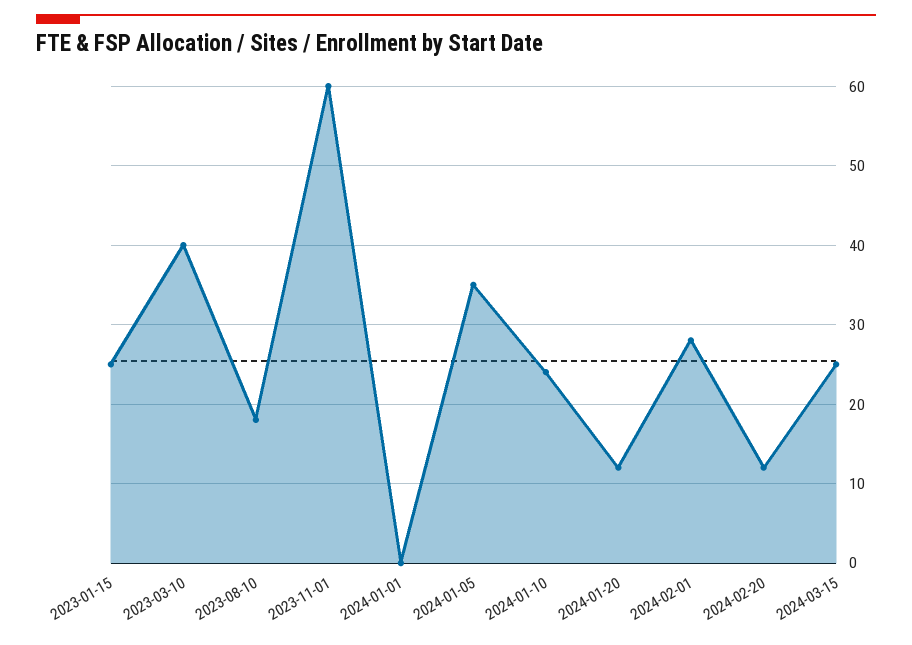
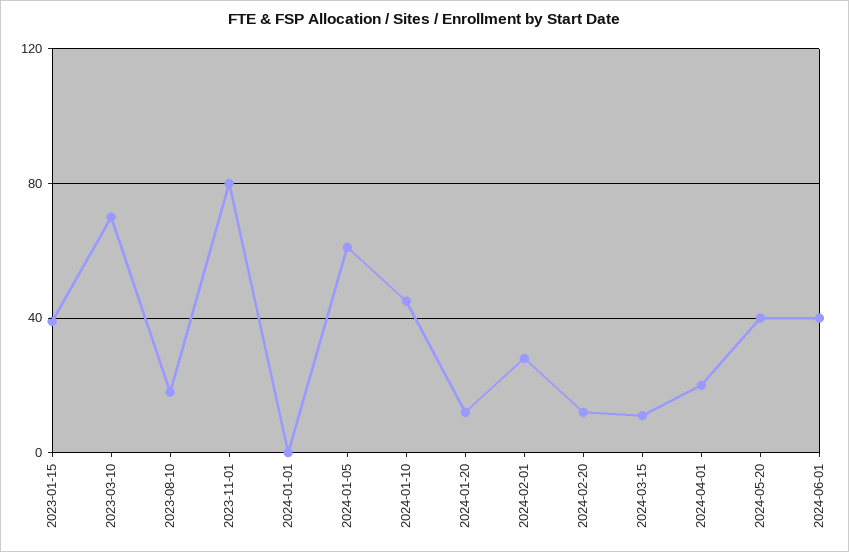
2023-01-15: 25 -> 40
2023-03-10: 40 -> 70
2023-11-01: 60 -> 80
2024-01-05: 35 -> 60
2024-01-10: 24 -> 45
2024-03-15: 25 -> 10
2024-04-01: none -> 20
2024-05-20: none -> 40
2024-06-01: none -> 40

